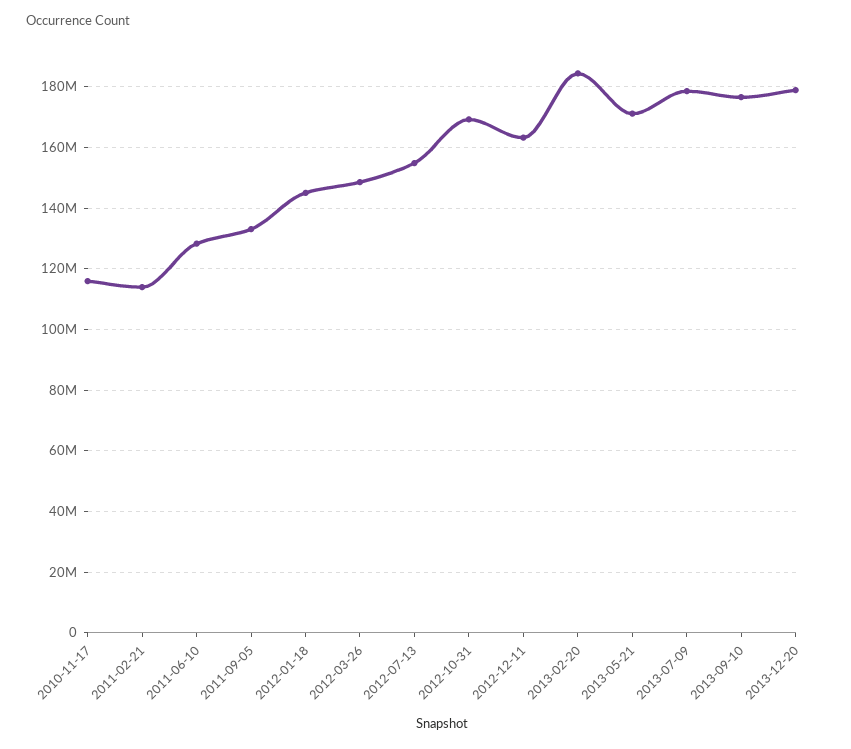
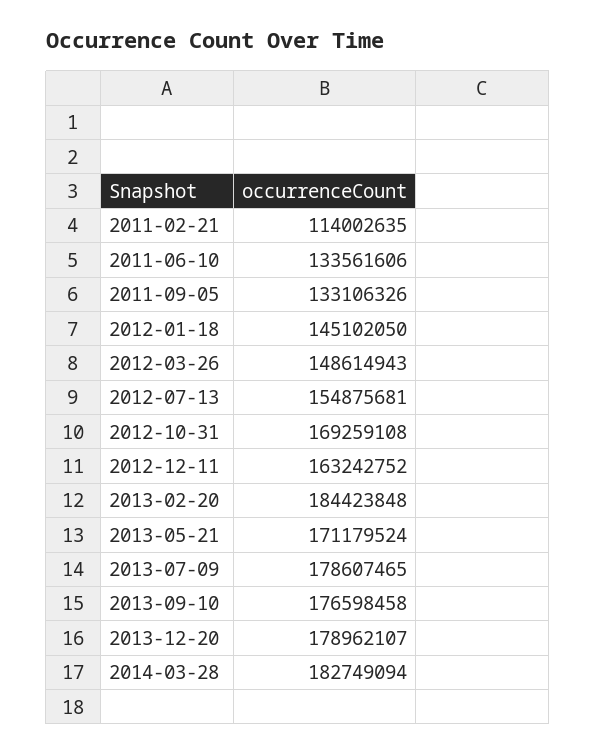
2010-11-17: 116000000 -> none
2011-06-10: 128000000 -> 133561606
2014-03-28: none -> 182749094

